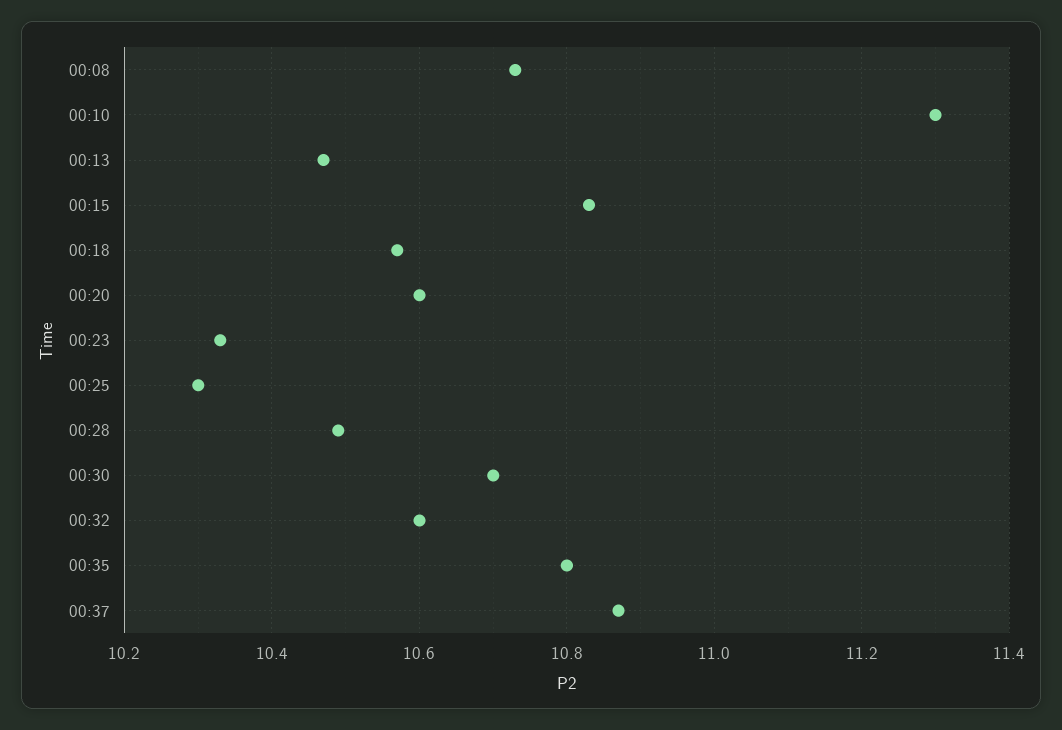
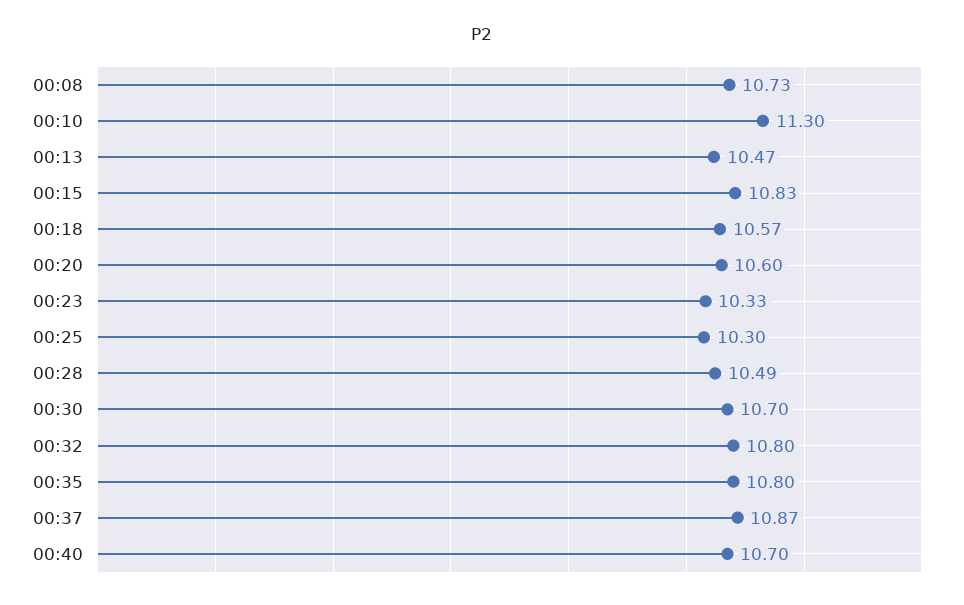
00:32: 10.6 -> 10.8
00:40: none -> 10.7

